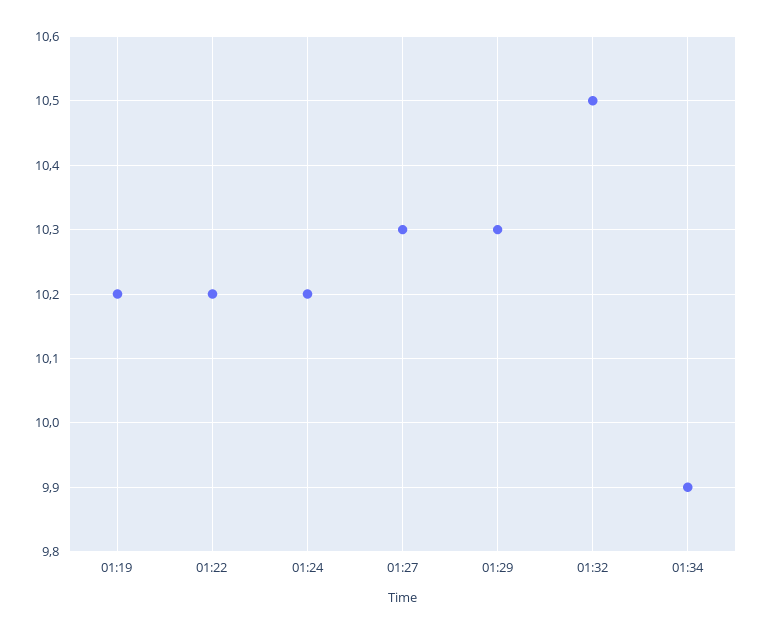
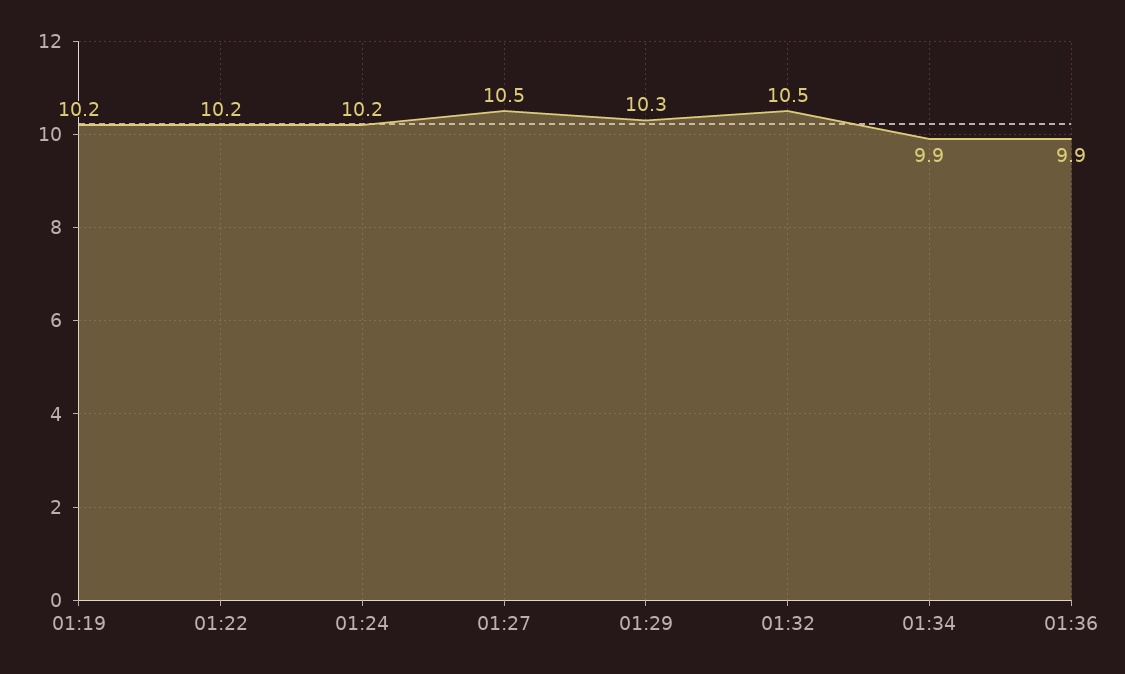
01:27: 10.3 -> 10.5
01:36: none -> 9.9

